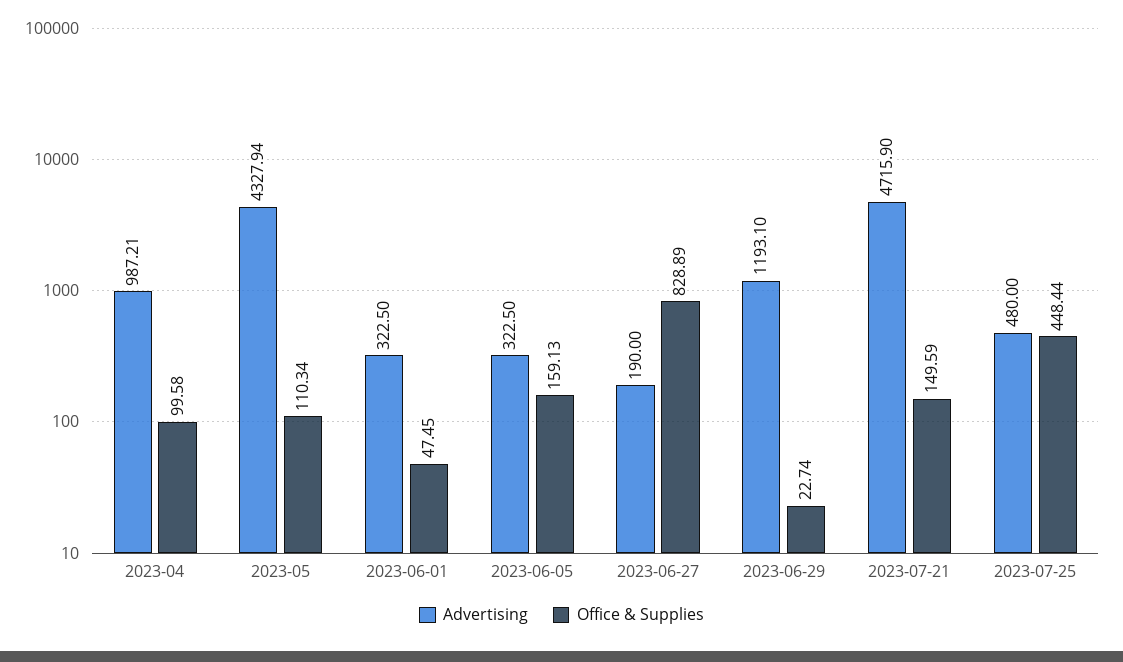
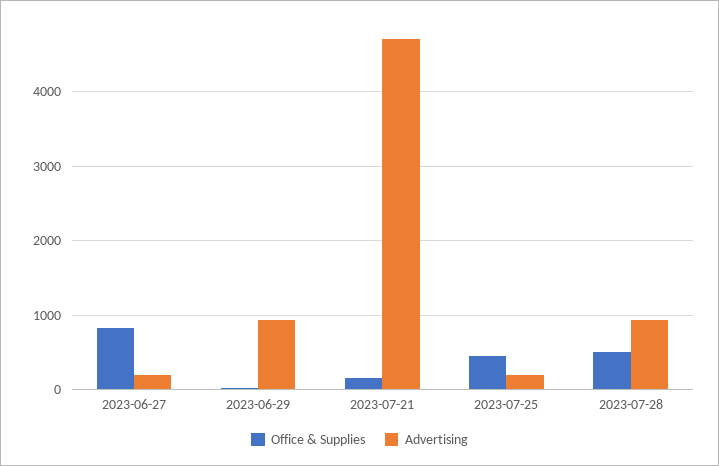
Advertising, 2023-04: 987.21 -> none
Office & Supplies, 2023-04: 99.58 -> none
Advertising, 2023-05: 4327.94 -> none
Office & Supplies, 2023-05: 110.34 -> none
Advertising, 2023-06-01: 322.5 -> none
Office & Supplies, 2023-06-01: 47.45 -> none
Advertising, 2023-06-05: 322.5 -> none
Office & Supplies, 2023-06-05: 159.13 -> none
Advertising, 2023-06-29: 1193.1 -> 900
Advertising, 2023-07-25: 480 -> 200
Office & Supplies, 2023-07-28: none -> 500
Advertising, 2023-07-28: none -> 900

